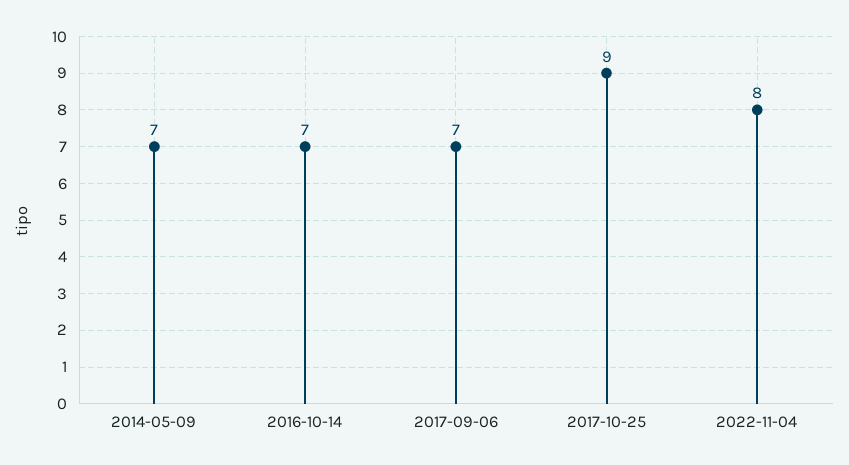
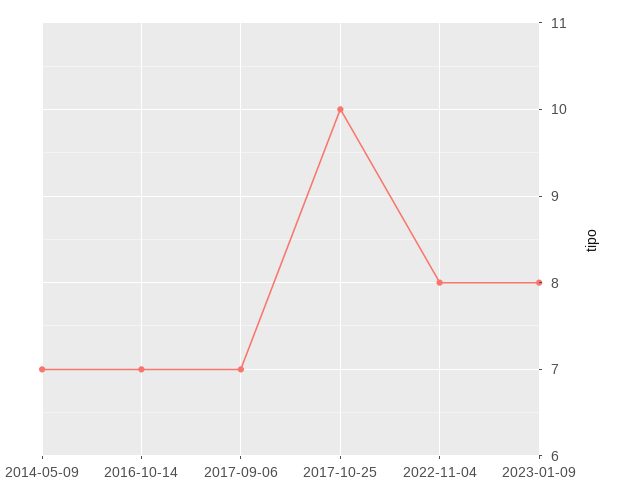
2017-10-25: 9 -> 10
2023-01-09: none -> 8

